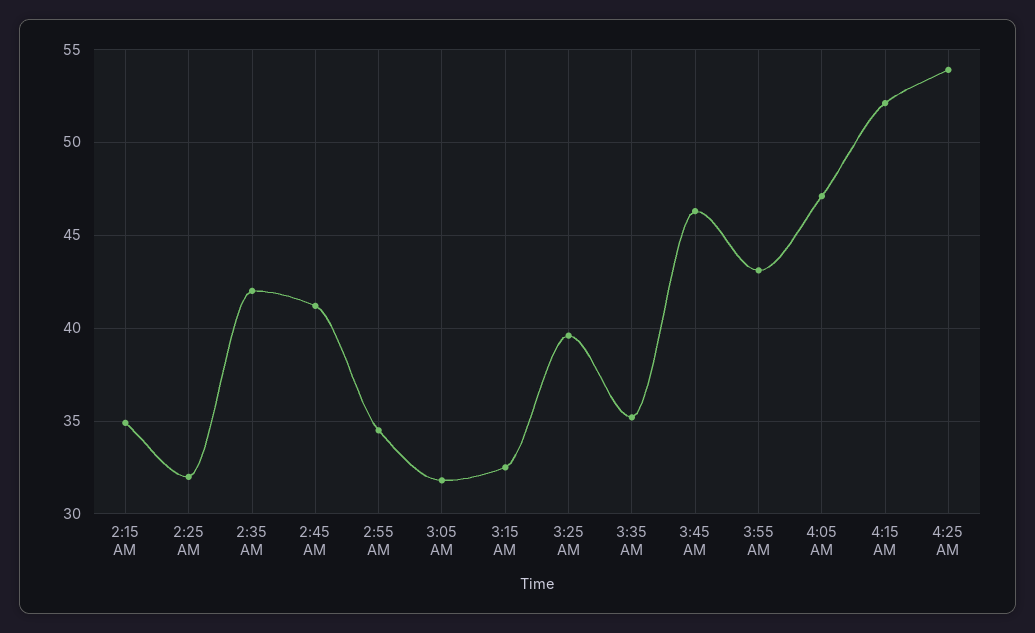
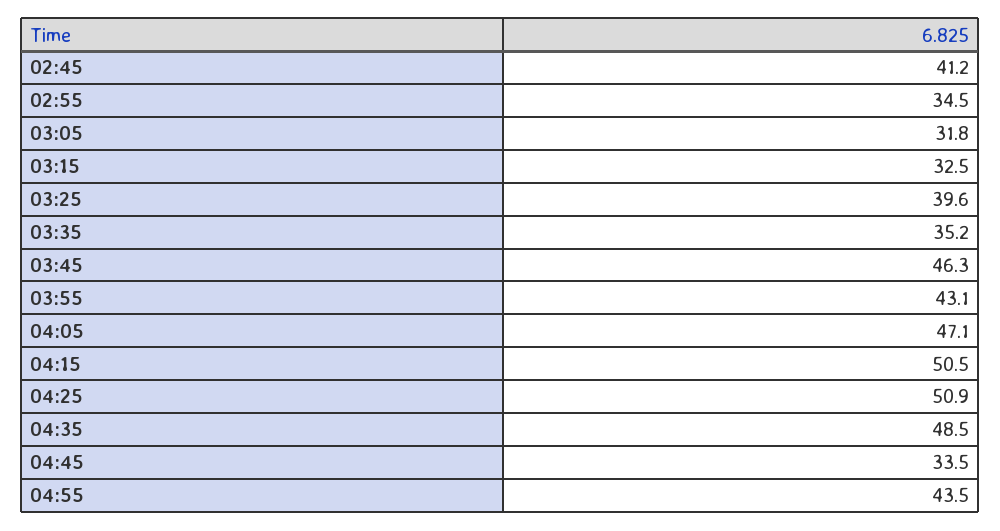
2:15 AM: 35 -> none
2:25 AM: 32 -> none
2:35 AM: 42 -> none
4:15 AM: 52 -> 50.5
4:25 AM: 54 -> 50.9
04:35: none -> 48.5
04:45: none -> 33.5
04:55: none -> 43.5

